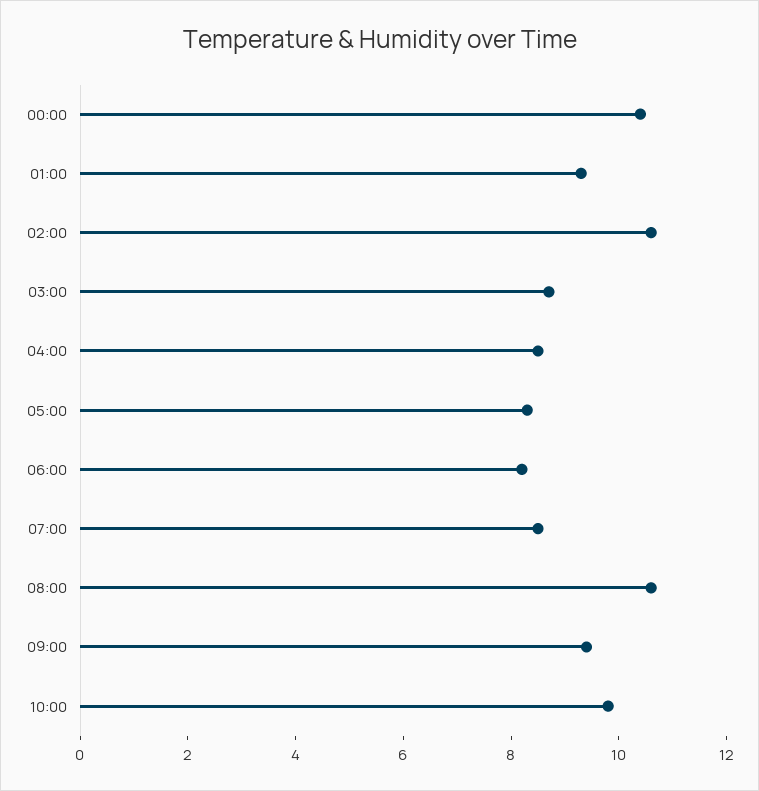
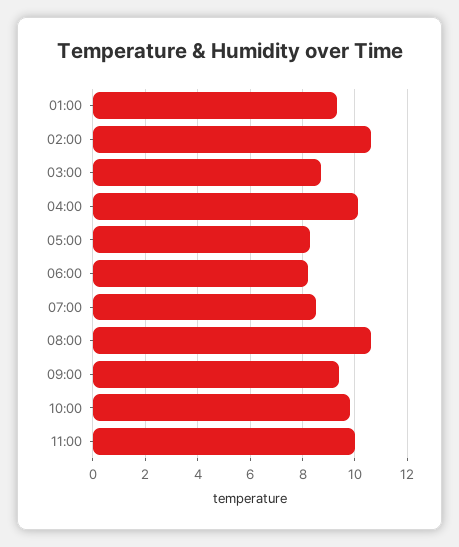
00:00: 10.5 -> none
04:00: 8.5 -> 10
11:00: none -> 10

